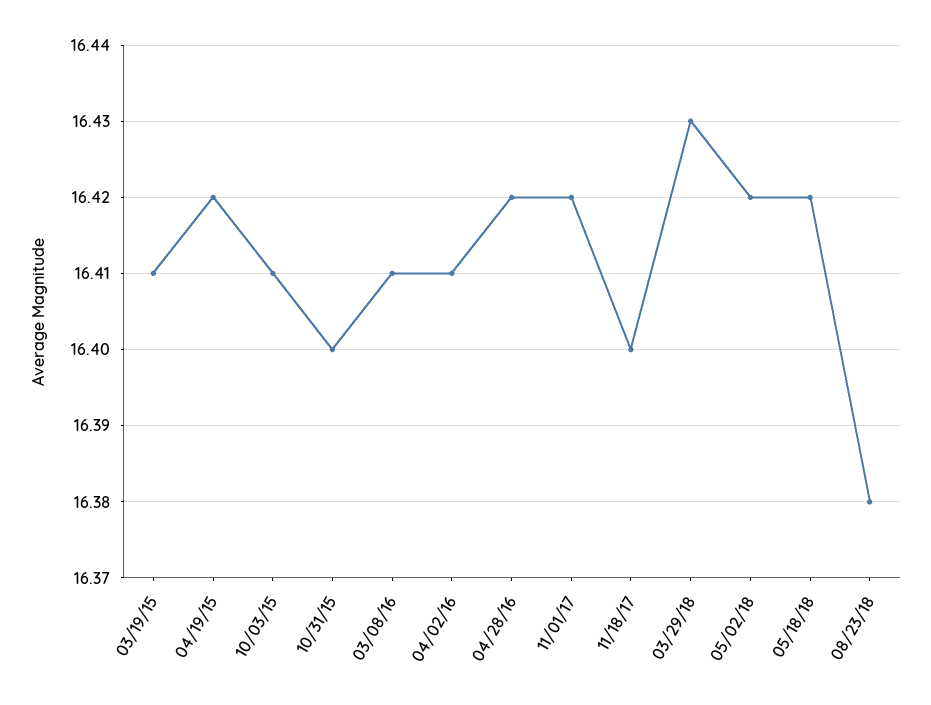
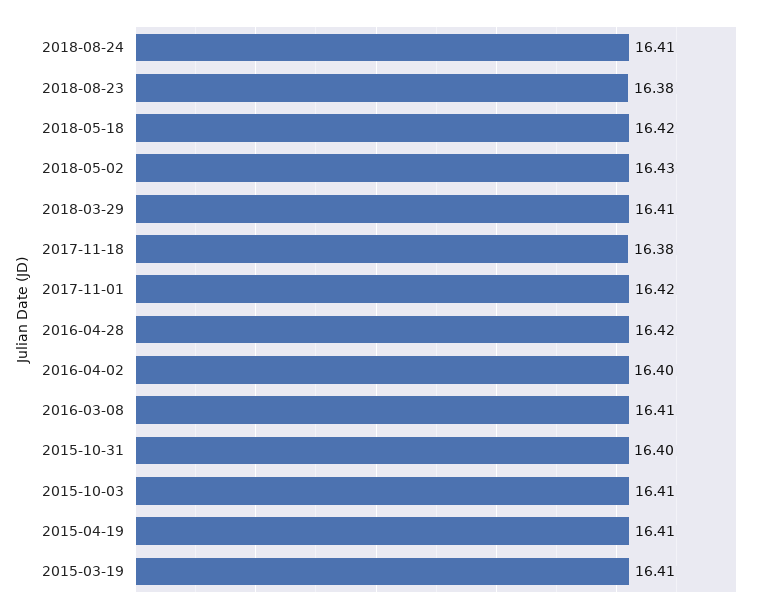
04/19/15: 16.42 -> 16.41
04/02/16: 16.41 -> 16.4
11/18/17: 16.4 -> 16.38
03/29/18: 16.43 -> 16.41
05/02/18: 16.42 -> 16.43
2018-08-24: none -> 16.41

